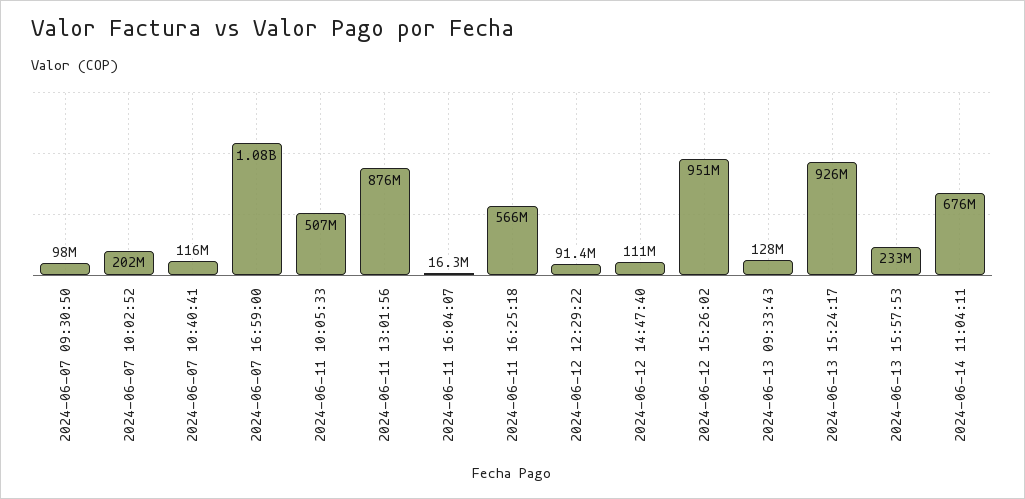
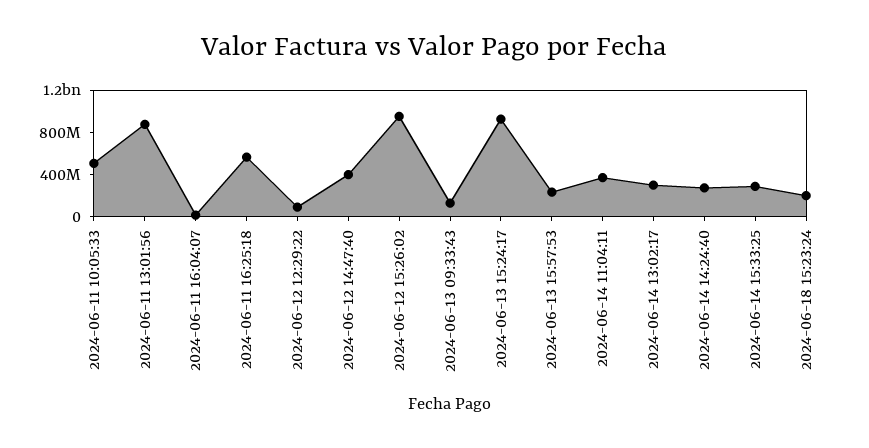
2024-06-07 09:30:50: 98000000 -> none
2024-06-07 10:02:52: 202000000 -> none
2024-06-07 10:40:41: 116000000 -> none
2024-06-07 16:59:00: 1080000000 -> none
2024-06-12 14:47:40: 111000000 -> 400000000
2024-06-14 11:04:11: 676000000 -> 400000000
2024-06-14 13:02:17: none -> 300000000
2024-06-14 14:24:40: none -> 300000000
2024-06-14 15:33:25: none -> 300000000
2024-06-18 15:23:24: none -> 200000000

